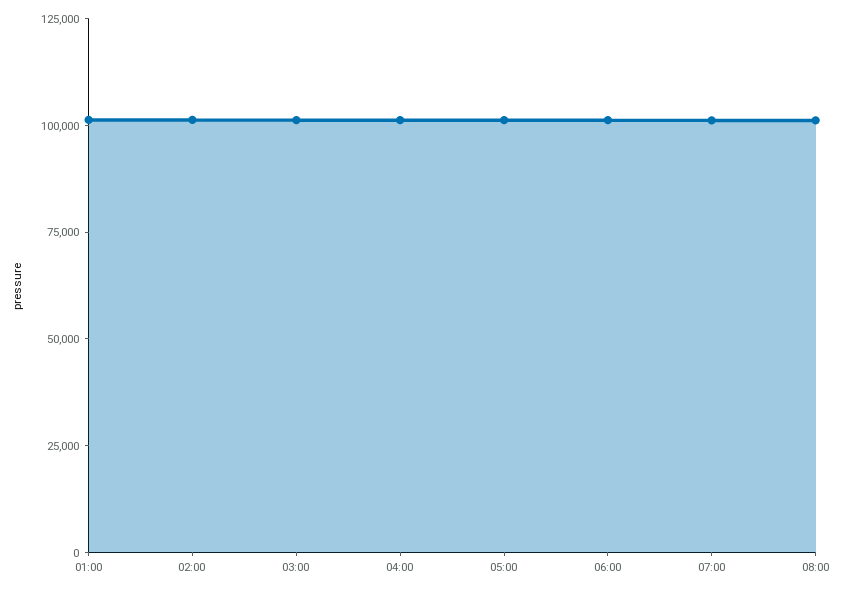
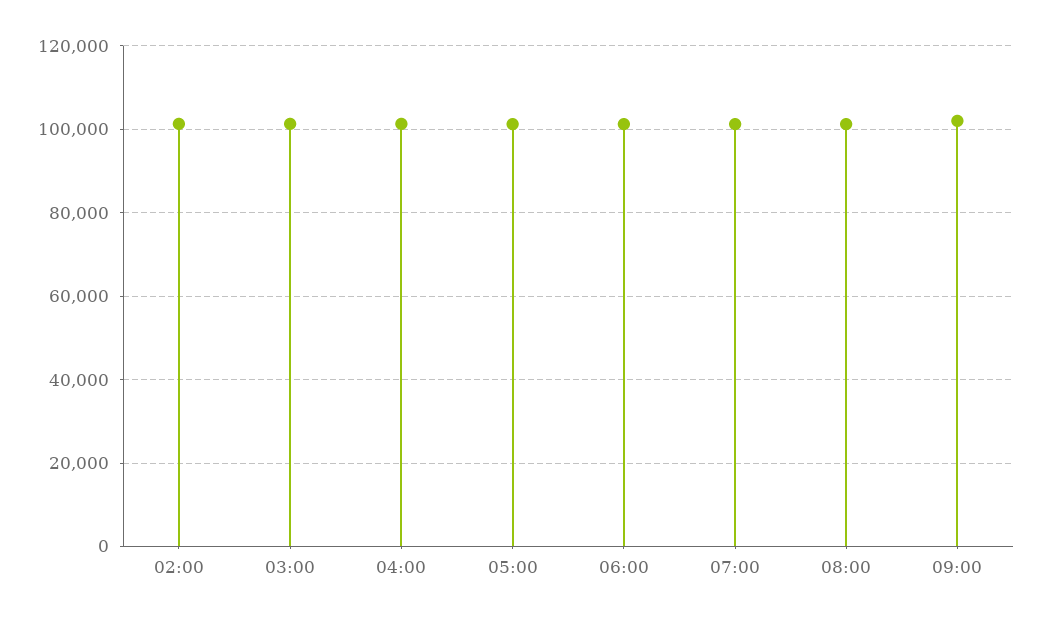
01:00: 100000 -> none
09:00: none -> 102000

